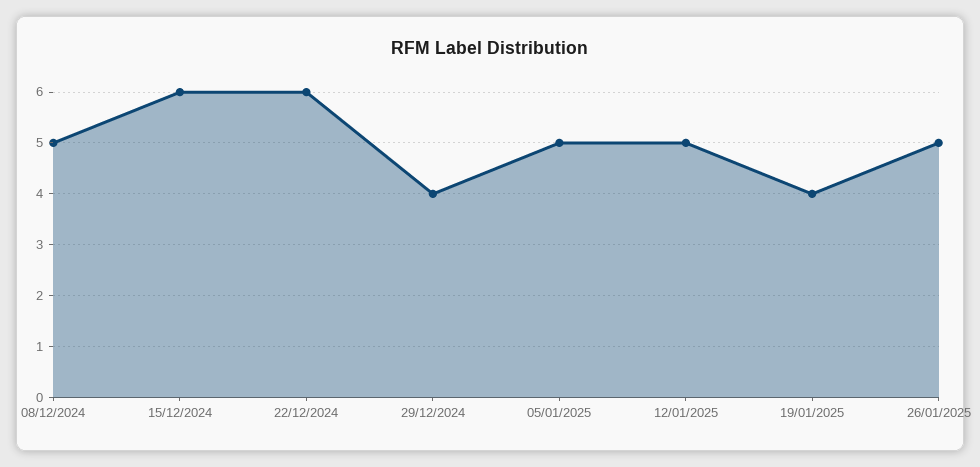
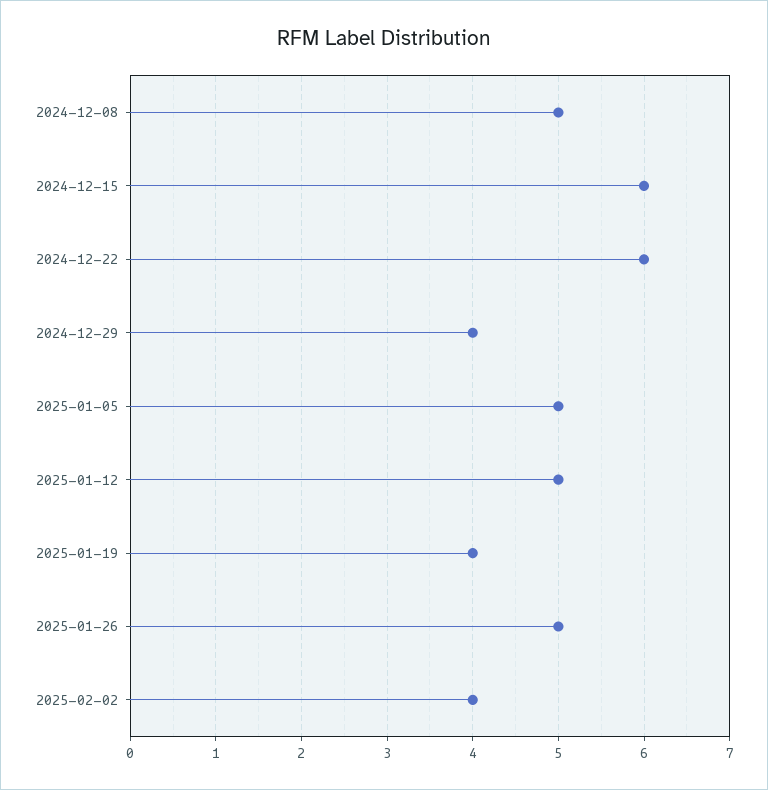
2025-02-02: none -> 4

